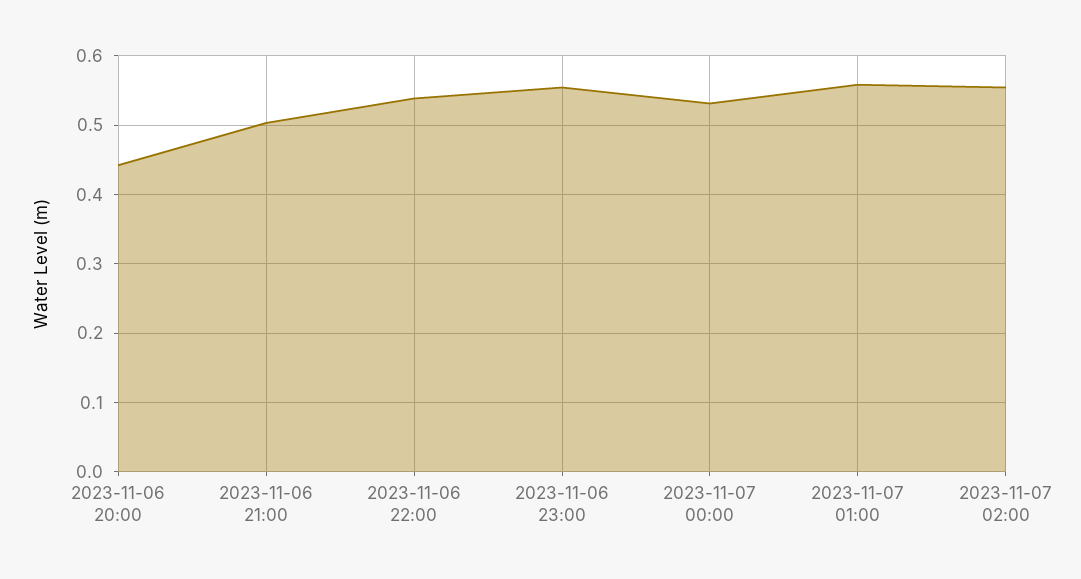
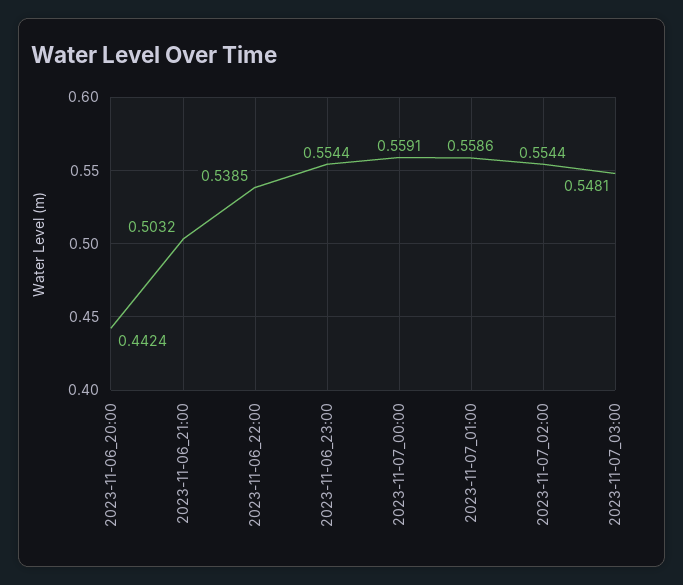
2023-11-07 00:00: 0.53 -> 0.5591
2023-11-07_03:00: none -> 0.5481

